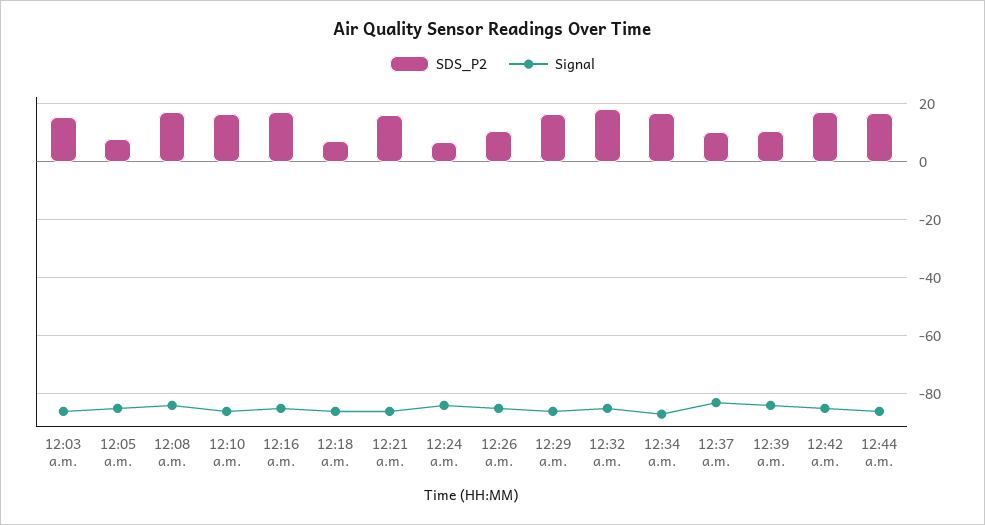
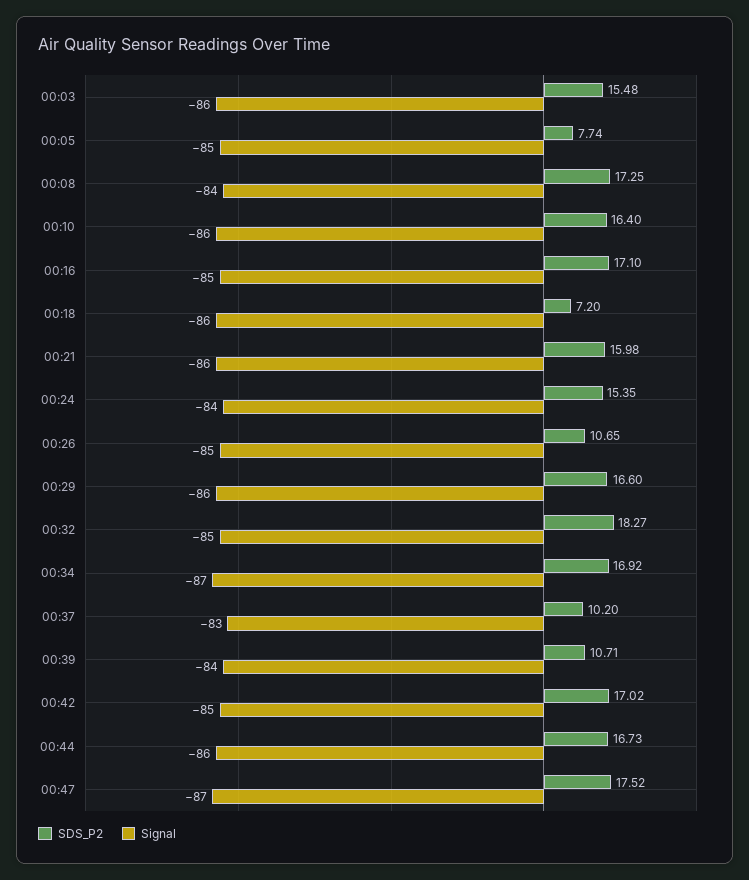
SDS_P2, 12:24 a.m.: 7.5 -> 15.35
SDS_P2, 00:47: none -> 17.52
Signal, 00:47: none -> -87

